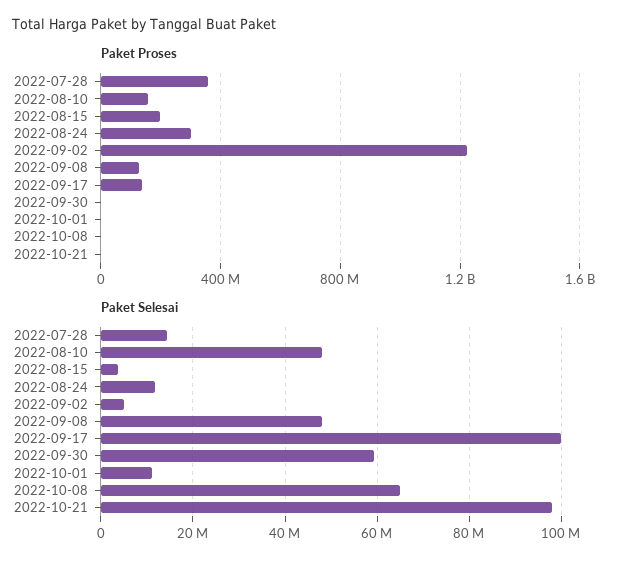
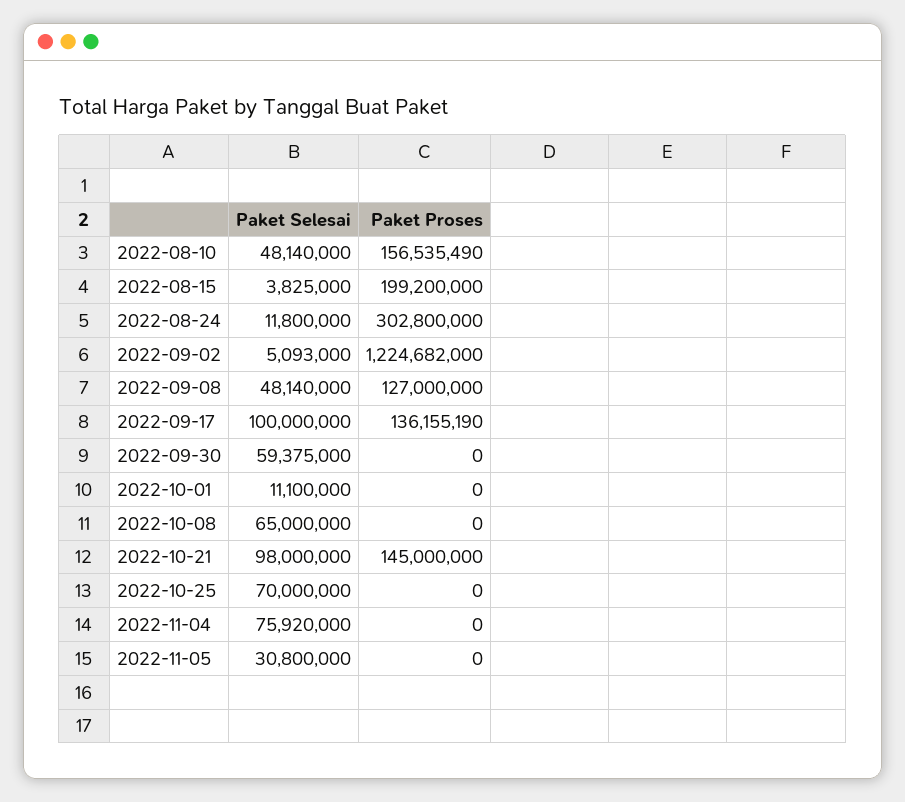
Paket Proses, 2022-07-28: 350000000 -> none
Paket Proses, 2022-10-21: 0 -> 145000000
Paket Selesai, 2022-07-28: 14000000 -> none
Paket Selesai, 2022-10-25: none -> 70000000
Paket Proses, 2022-10-25: none -> 0
Paket Selesai, 2022-11-04: none -> 75920000
Paket Proses, 2022-11-04: none -> 0
Paket Selesai, 2022-11-05: none -> 30800000
Paket Proses, 2022-11-05: none -> 0

